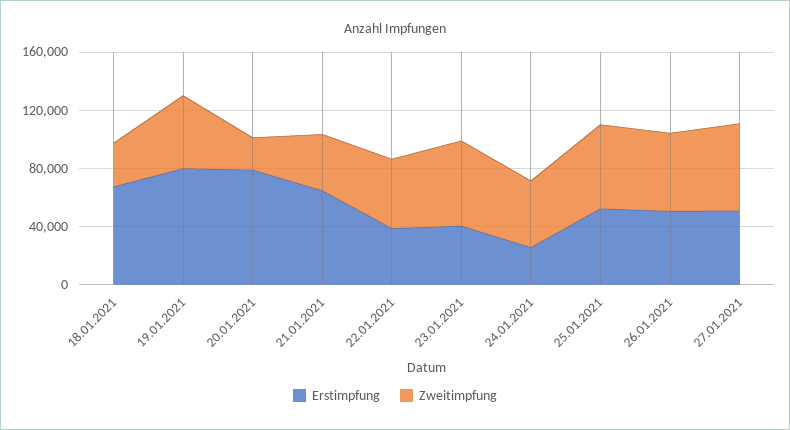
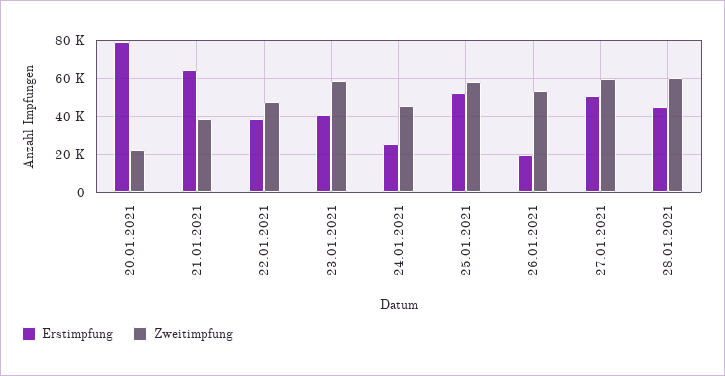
Erstimpfung, 18.01.2021: 70000 -> none
Zweitimpfung, 18.01.2021: 30000 -> none
Erstimpfung, 19.01.2021: 80000 -> none
Zweitimpfung, 19.01.2021: 50000 -> none
Erstimpfung, 26.01.2021: 50000 -> 20000
Erstimpfung, 28.01.2021: none -> 45000
Zweitimpfung, 28.01.2021: none -> 60000

